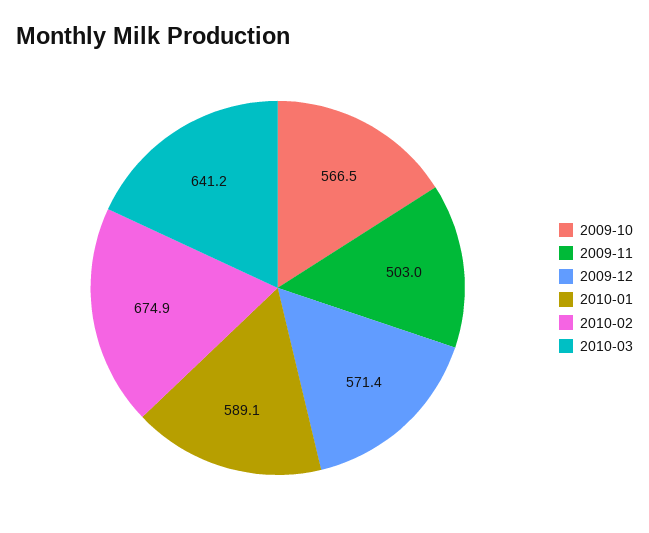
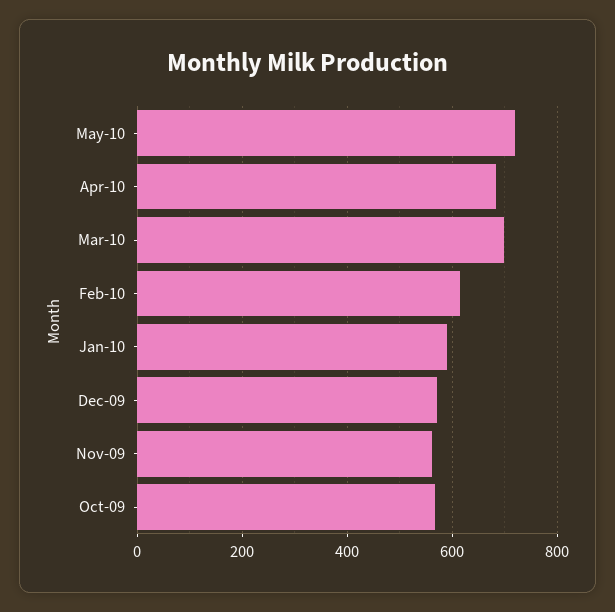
2009-11: 503 -> 560
2010-02: 674.9 -> 620
2010-03: 641.2 -> 700
May-10: none -> 720
Apr-10: none -> 680

